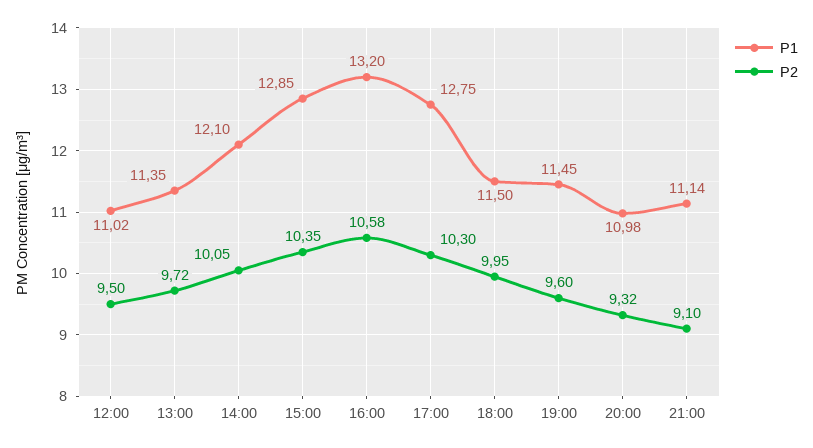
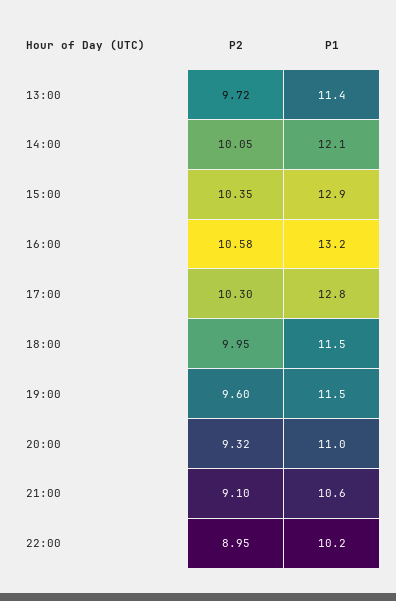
P1, 12:00: 11.02 -> none
P2, 12:00: 9.5 -> none
P1, 21:00: 11.14 -> 10.6
P2, 22:00: none -> 8.95
P1, 22:00: none -> 10.2

